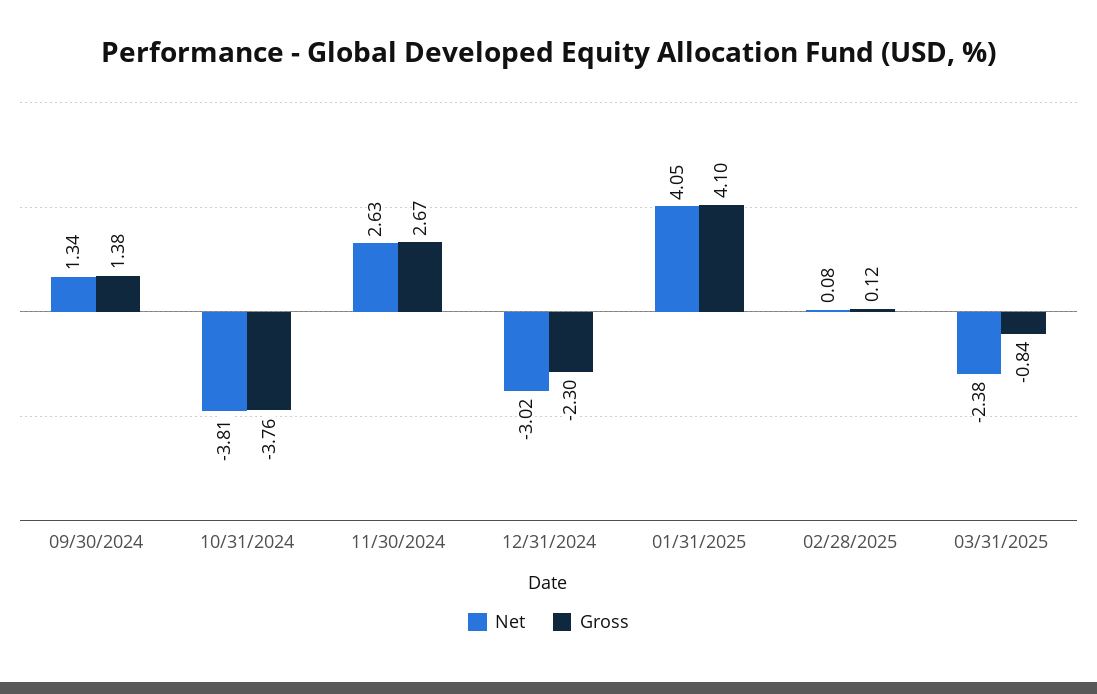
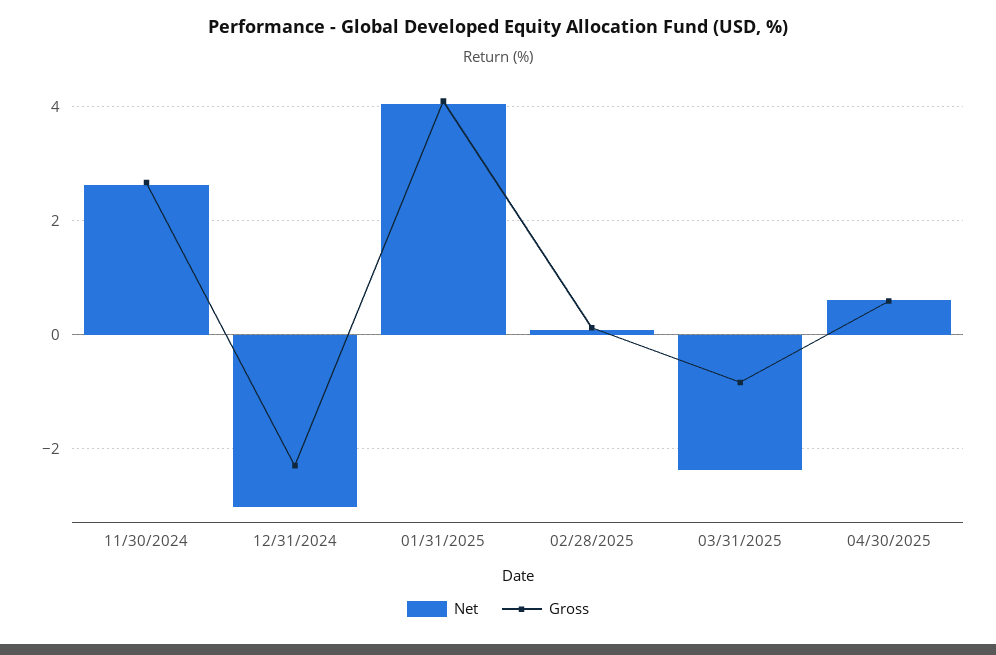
Net, 09/30/2024: 1.34 -> none
Gross, 09/30/2024: 1.38 -> none
Net, 10/31/2024: -3.81 -> none
Gross, 10/31/2024: -3.76 -> none
Net, 04/30/2025: none -> 0.6
Gross, 04/30/2025: none -> 0.6

